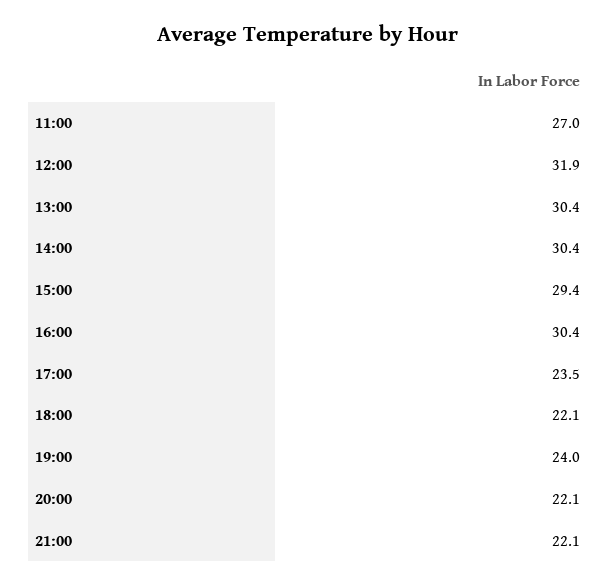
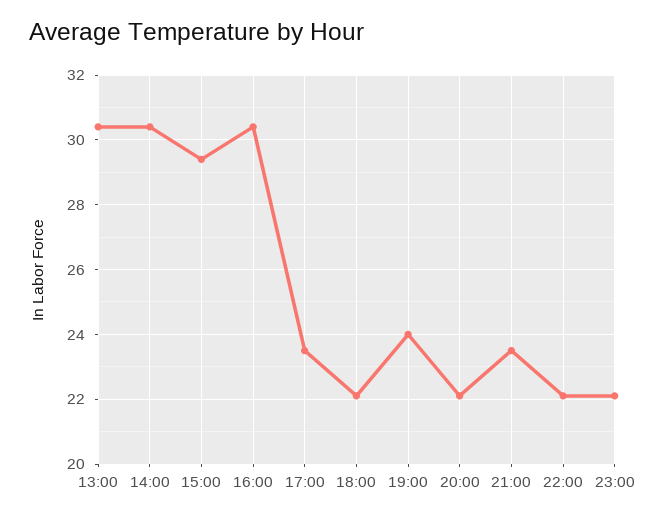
11:00: 27 -> none
12:00: 31.9 -> none
21:00: 22.1 -> 23.5
22:00: none -> 22
23:00: none -> 22

